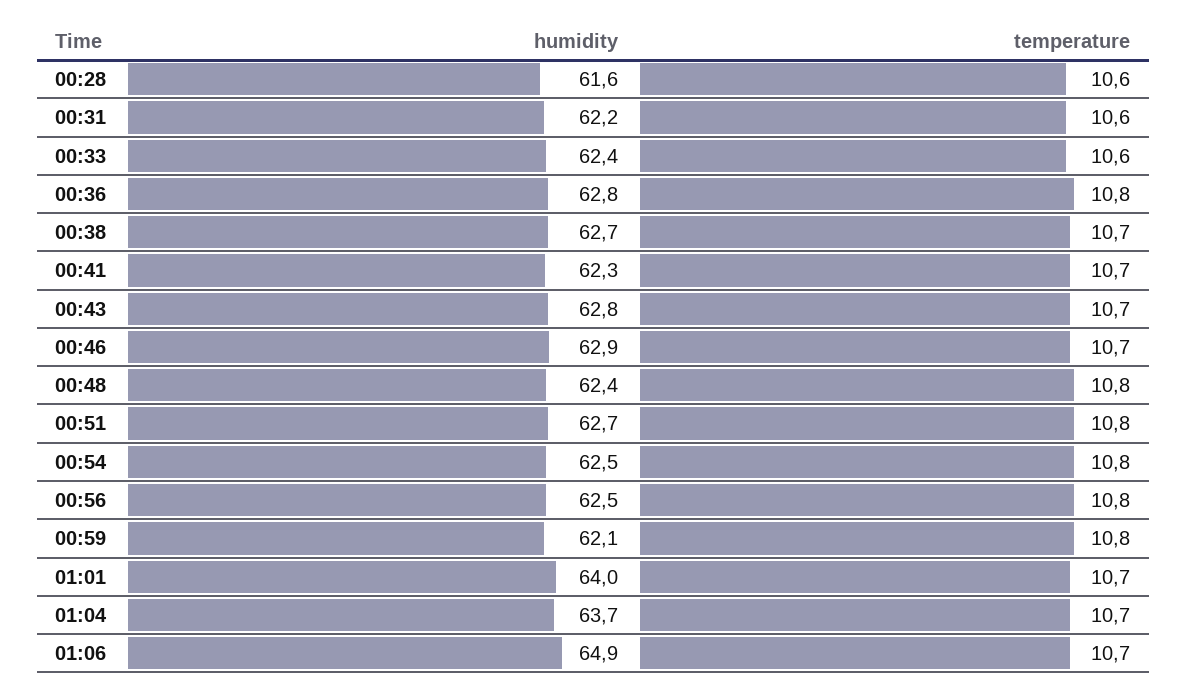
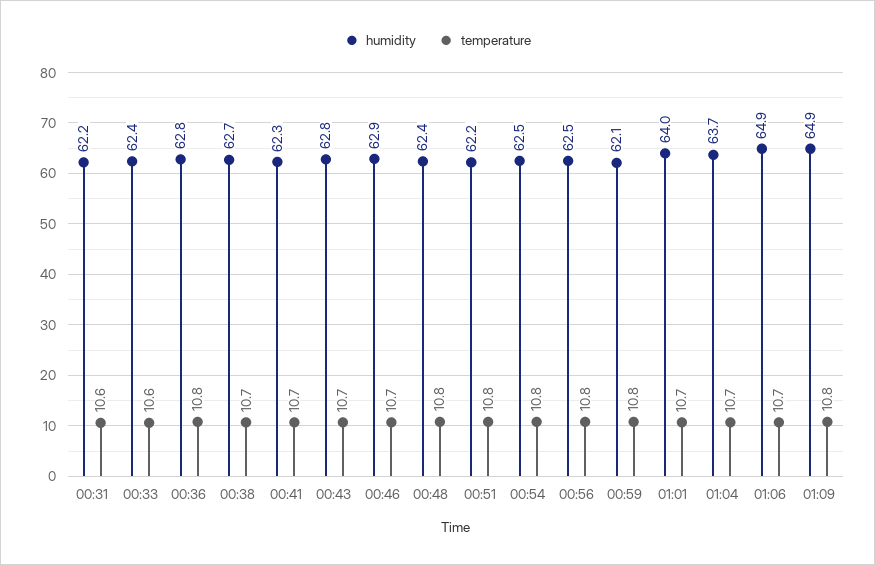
humidity, 00:28: 61.6 -> none
temperature, 00:28: 10.6 -> none
humidity, 00:51: 62.7 -> 62.2
humidity, 01:09: none -> 64.9
temperature, 01:09: none -> 10.8

